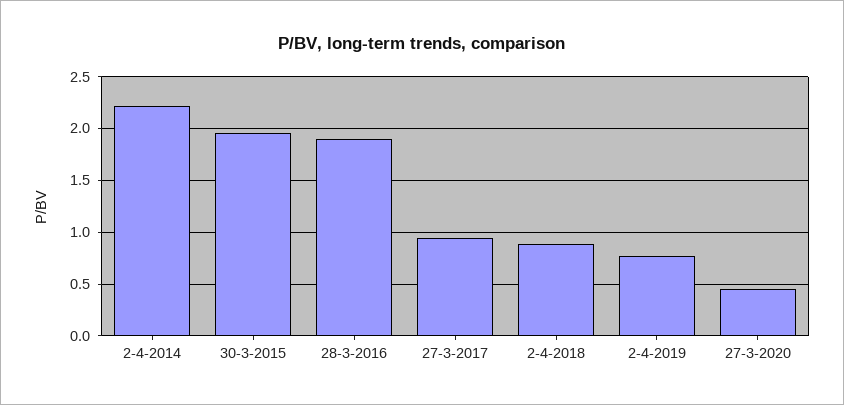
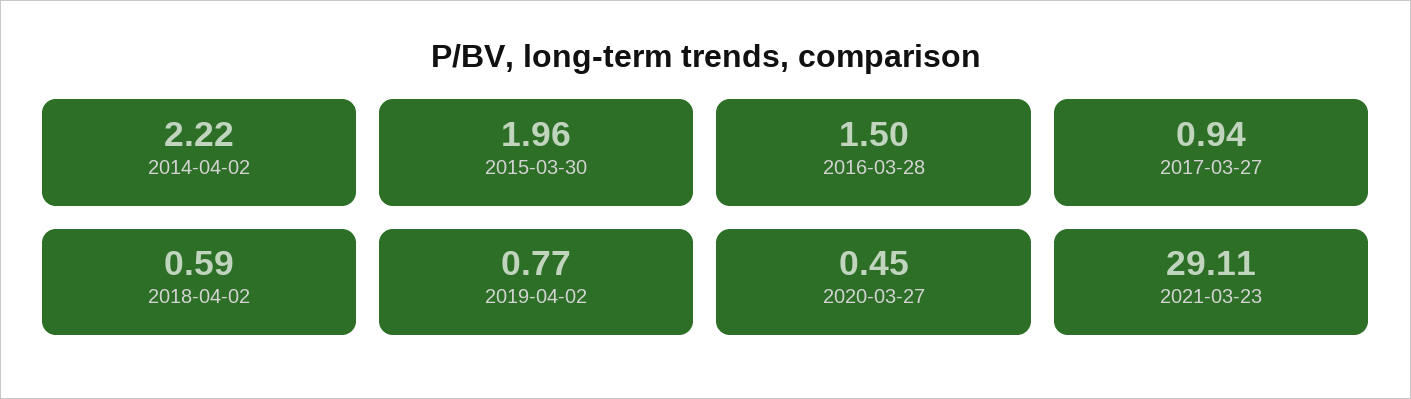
28-3-2016: 1.9 -> 1.5
2-4-2018: 0.9 -> 0.59
2021-03-23: none -> 29.11

